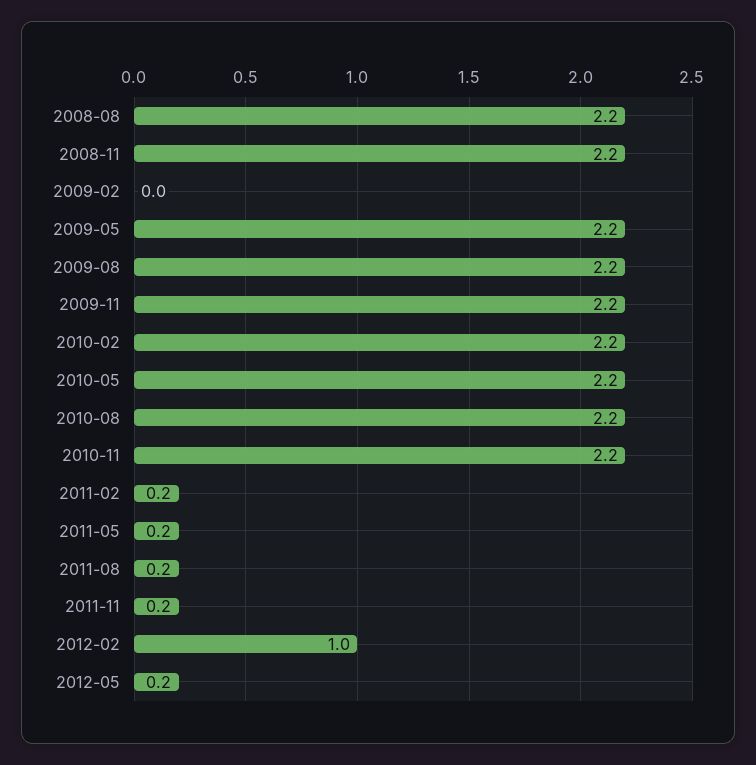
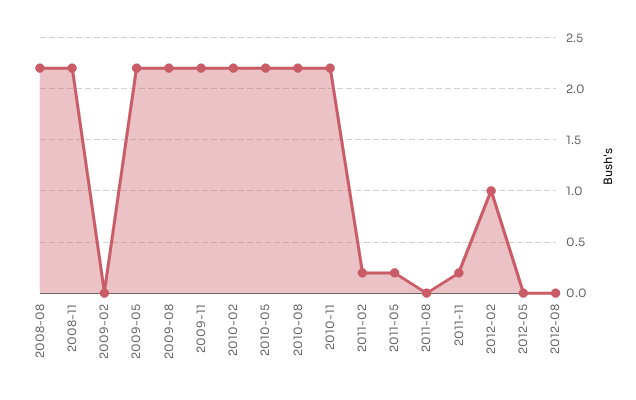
2011-08: 0.2 -> 0
2012-05: 0.2 -> 0
2012-08: none -> 0

